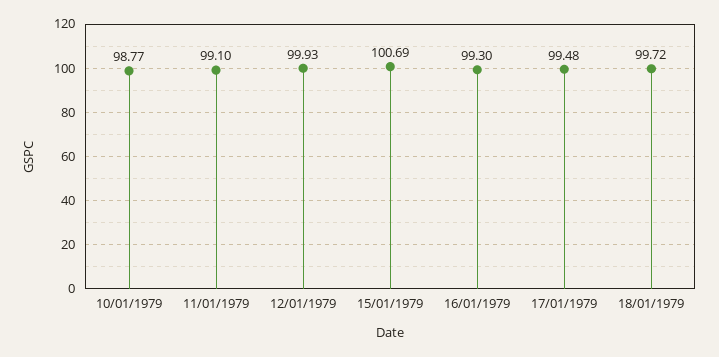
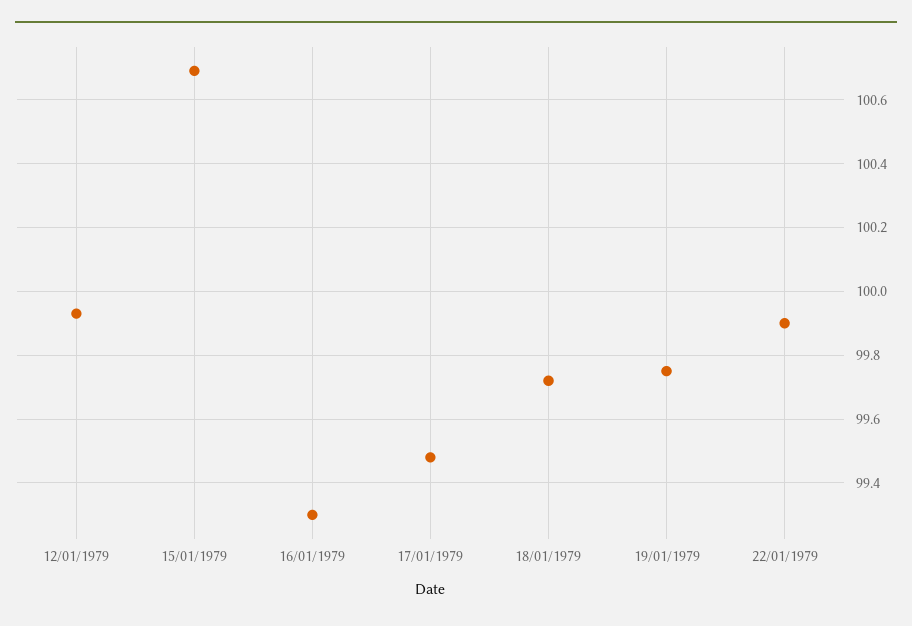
10/01/1979: 98.77 -> none
11/01/1979: 99.1 -> none
19/01/1979: none -> 99.75
22/01/1979: none -> 99.9

